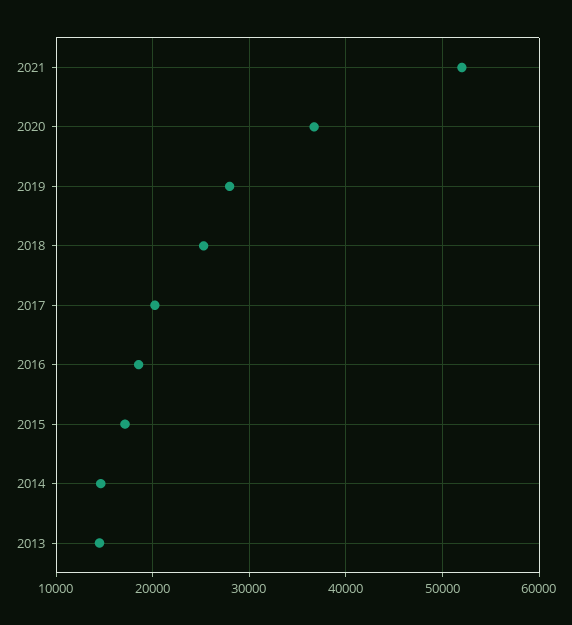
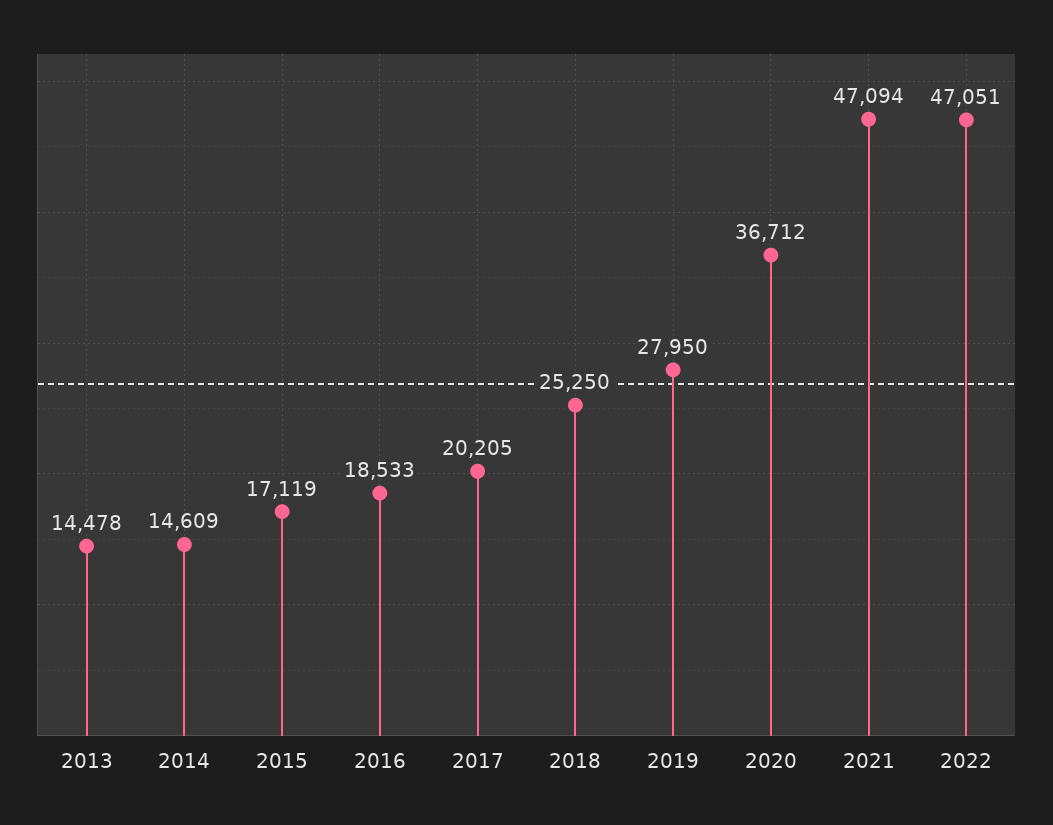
2021: 52000 -> 47094
2022: none -> 47051

